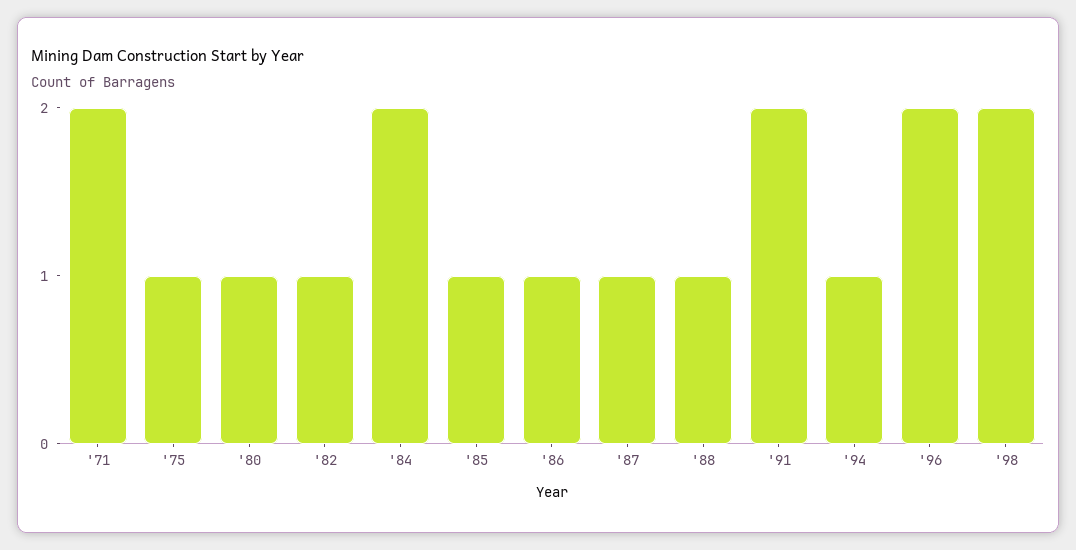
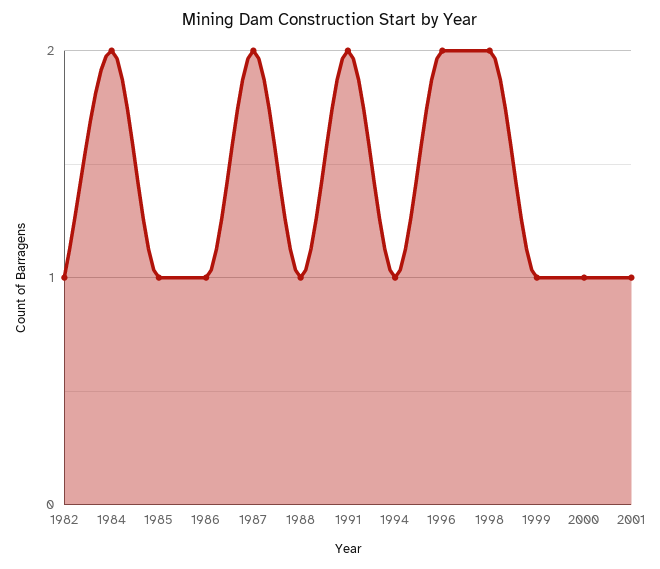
'71: 2 -> none
'75: 1 -> none
'80: 1 -> none
'87: 1 -> 2
1999: none -> 1
2000: none -> 1
2001: none -> 1

